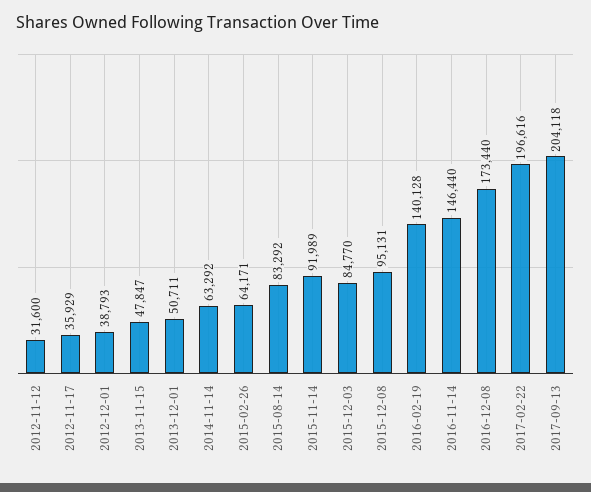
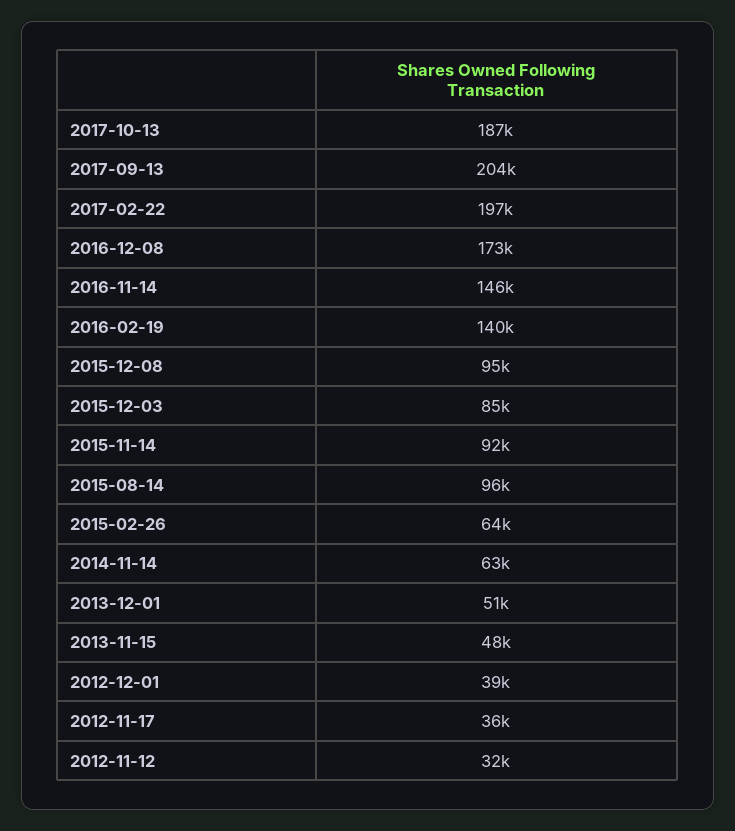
2015-08-14: 83292 -> 96000
2017-10-13: none -> 187000

